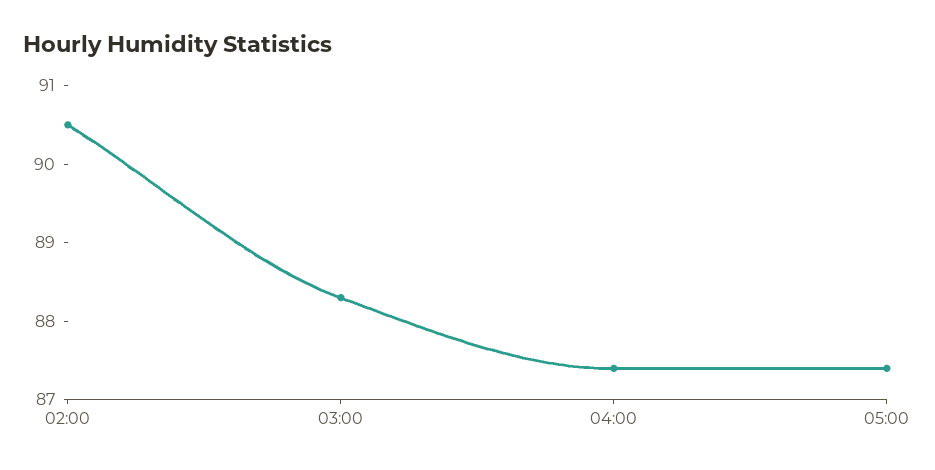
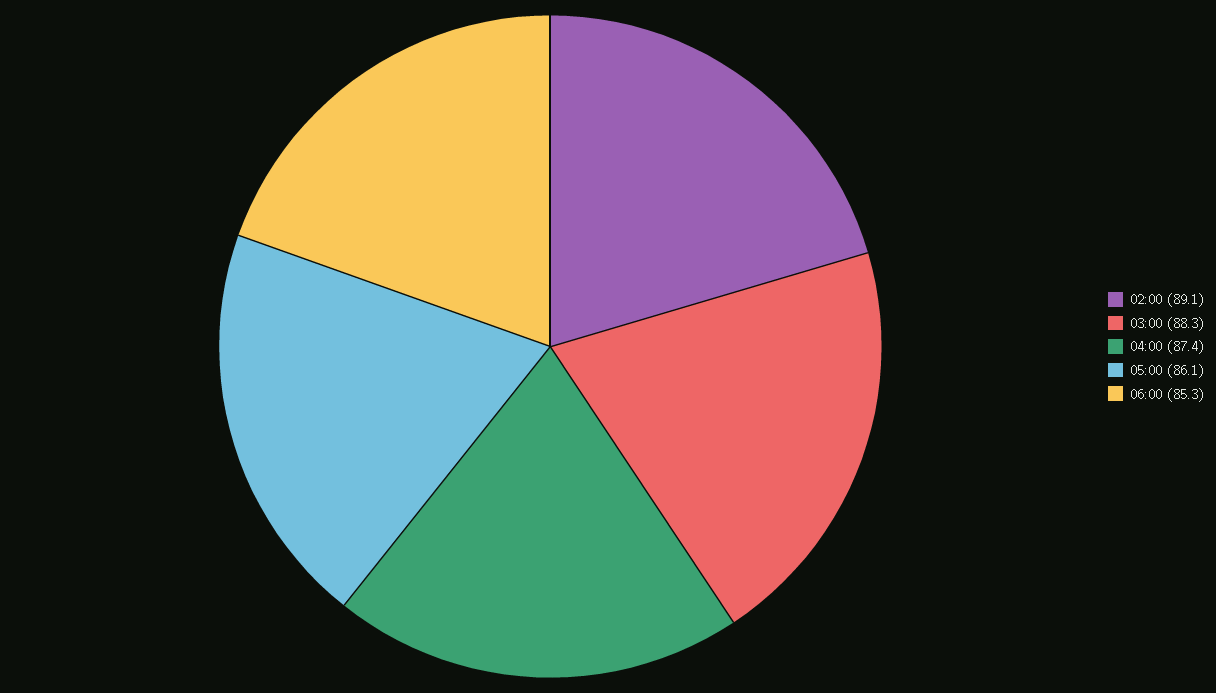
02:00: 90.5 -> 89.1
05:00: 87.5 -> 86.1
06:00: none -> 85.3

